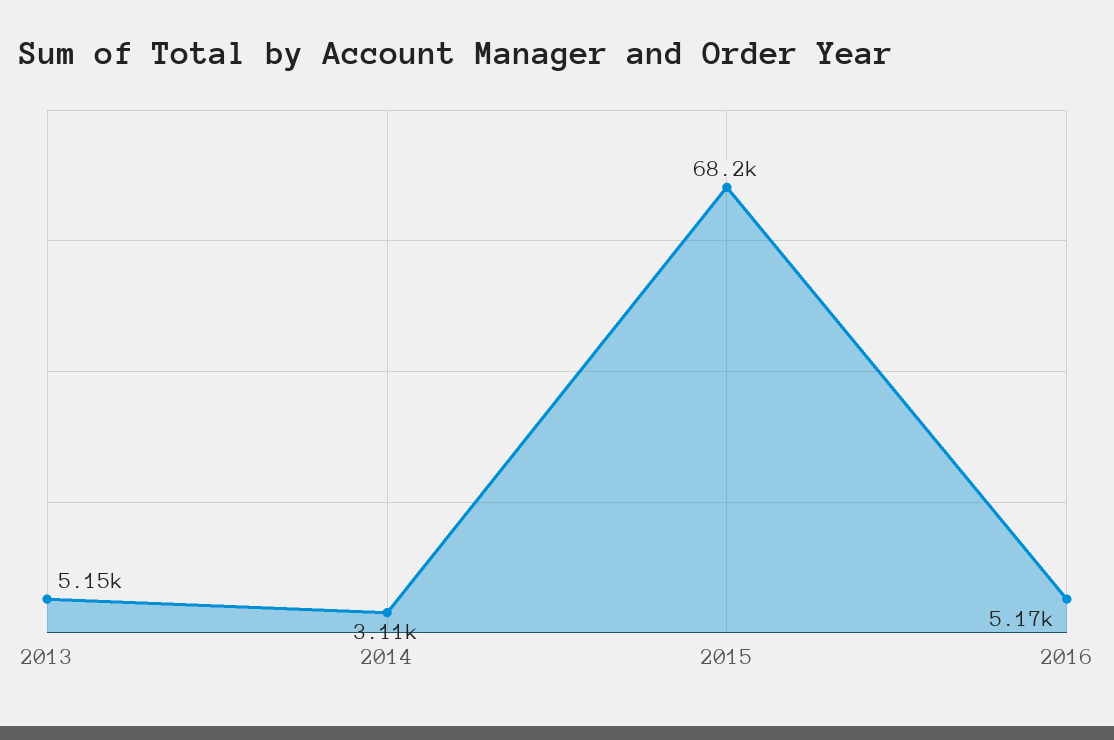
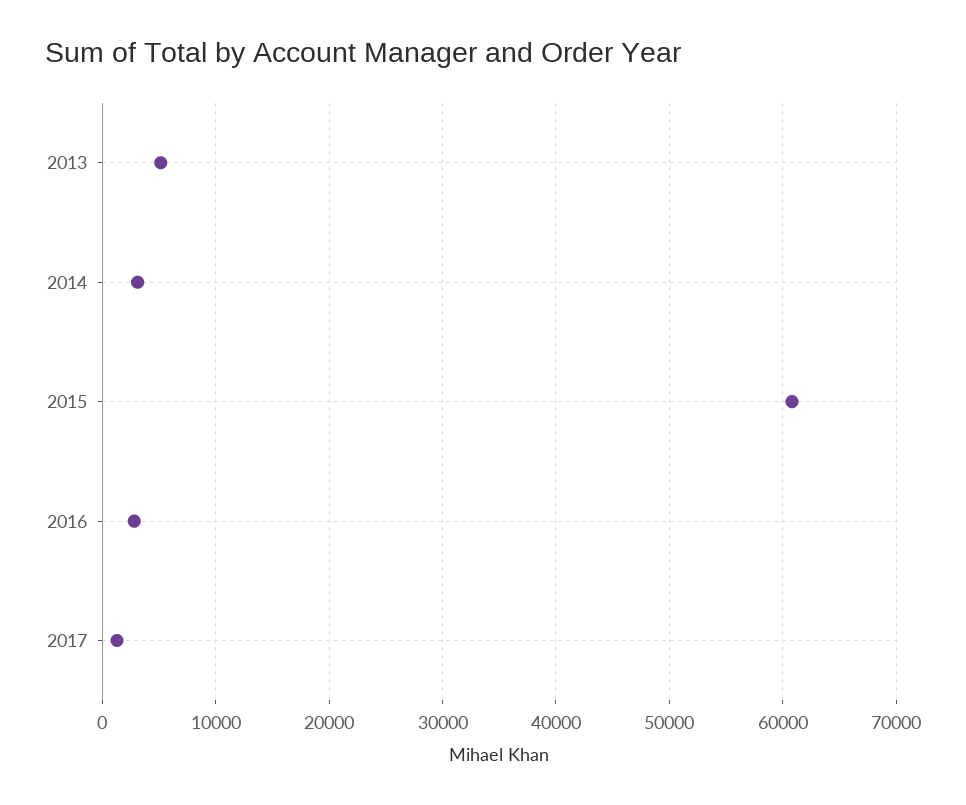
2015: 68200 -> 61000
2016: 5170 -> 3000
2017: none -> 1000

